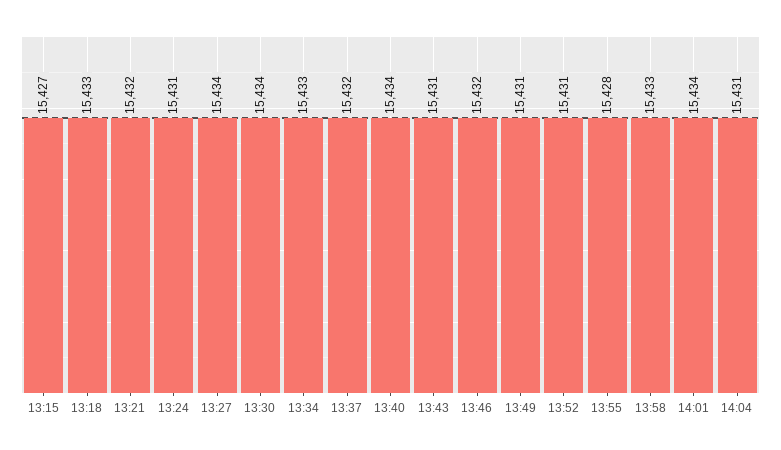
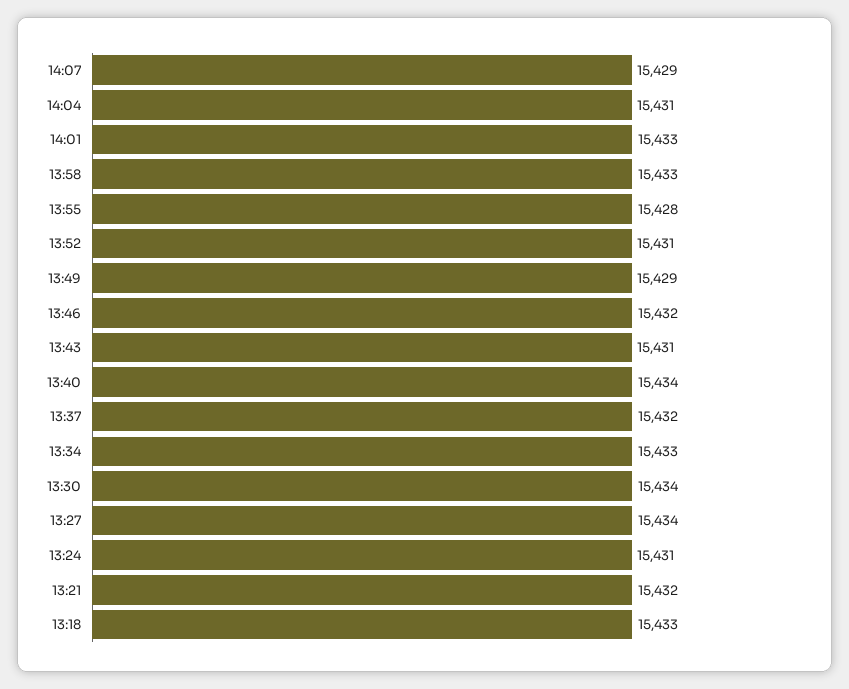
13:15: 15427 -> none
13:49: 15431 -> 15429
14:01: 15434 -> 15433
14:07: none -> 15429

